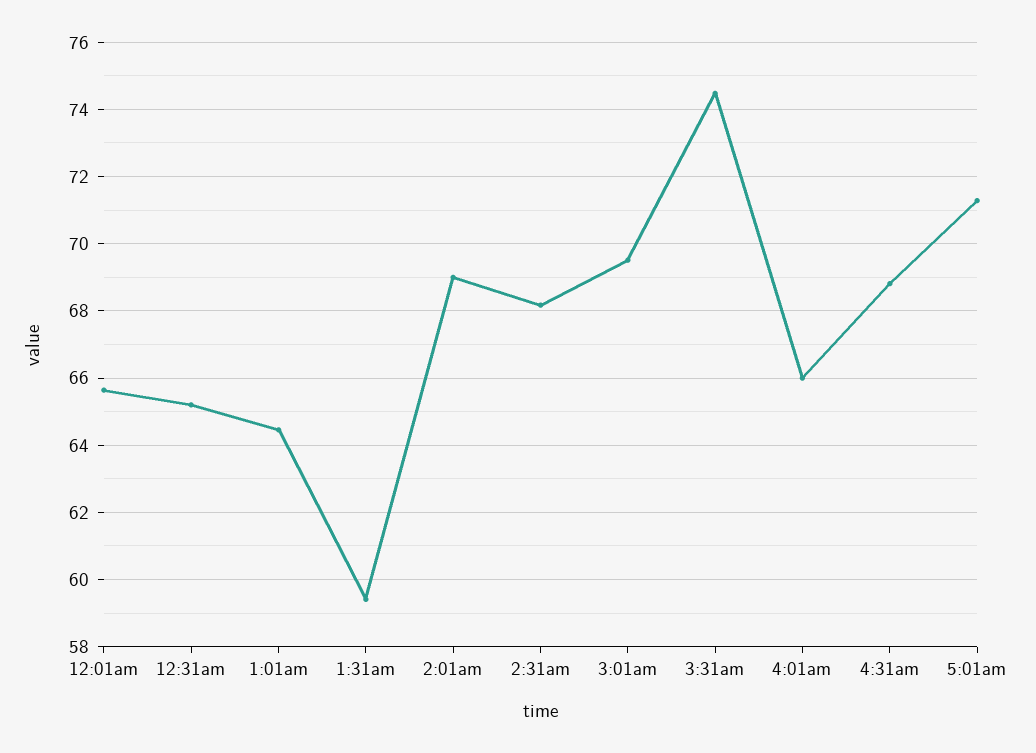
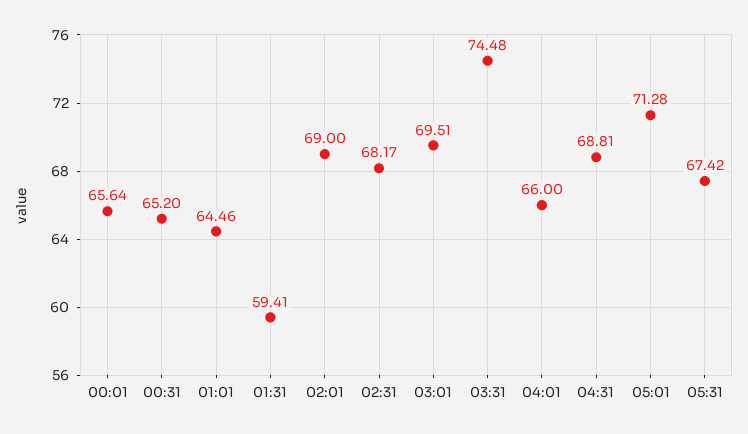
05:31: none -> 67.42

